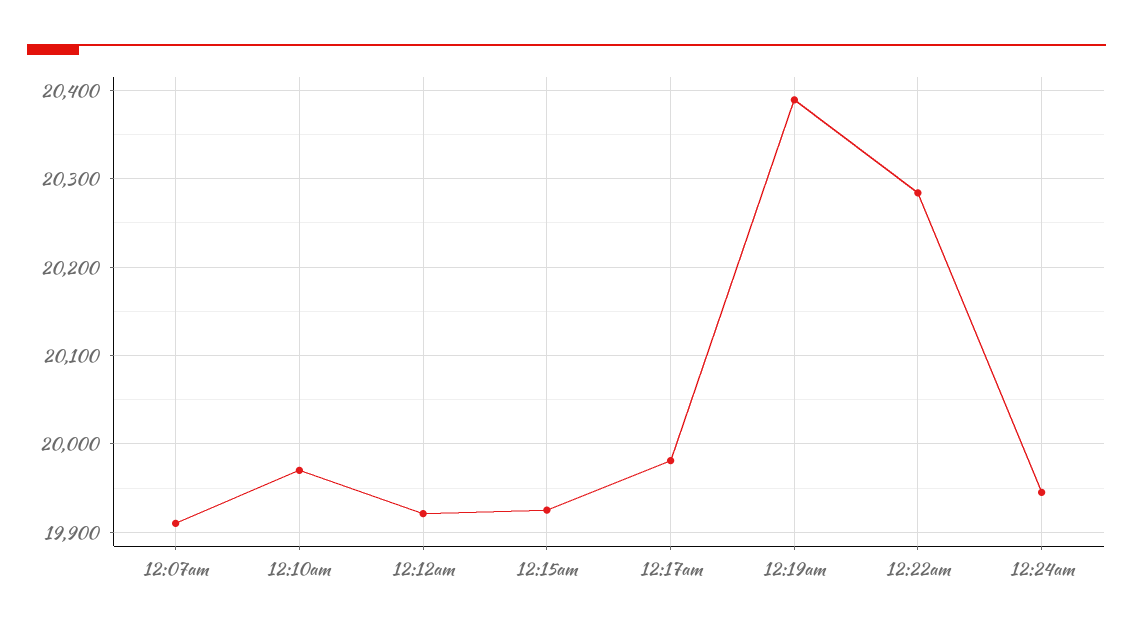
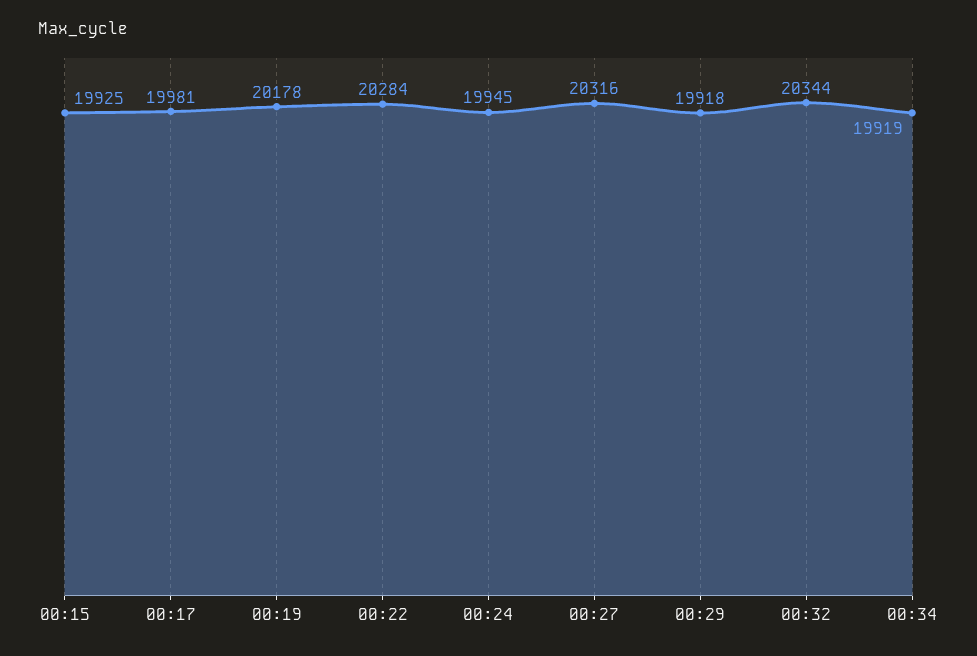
12:07am: 19910 -> none
12:10am: 19970 -> none
12:12am: 19920 -> none
12:19am: 20390 -> 20178
00:27: none -> 20316
00:29: none -> 19918
00:32: none -> 20344
00:34: none -> 19919

